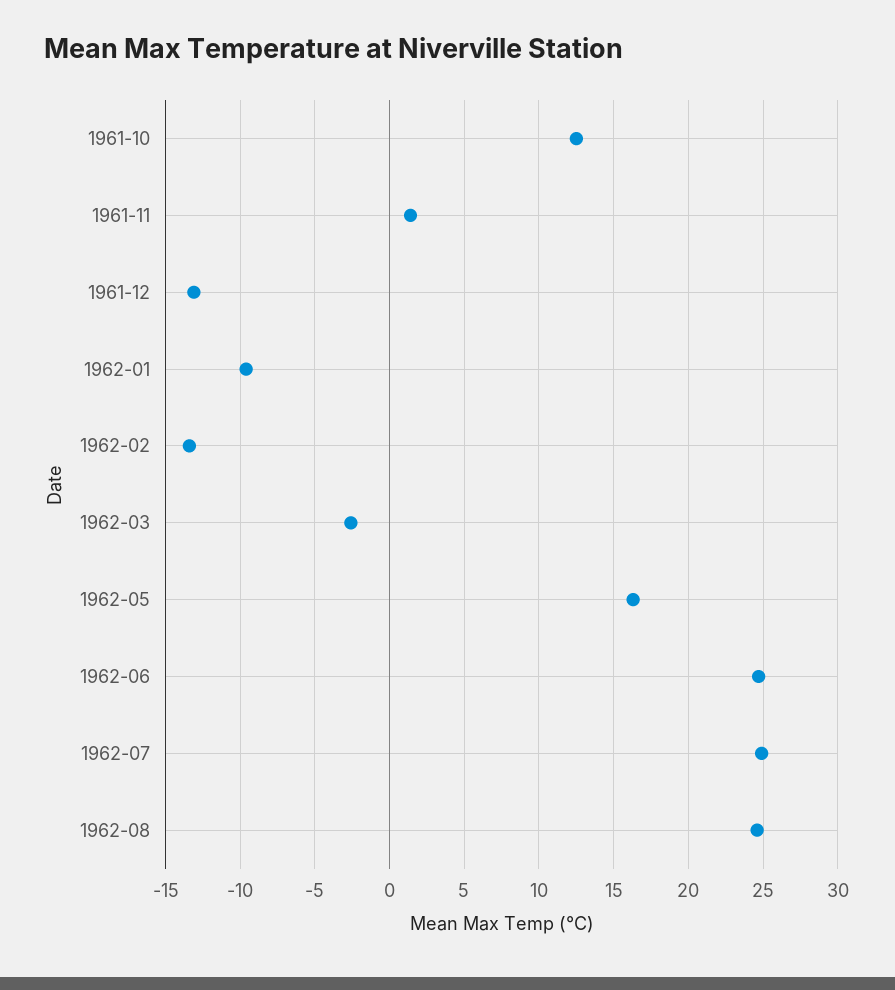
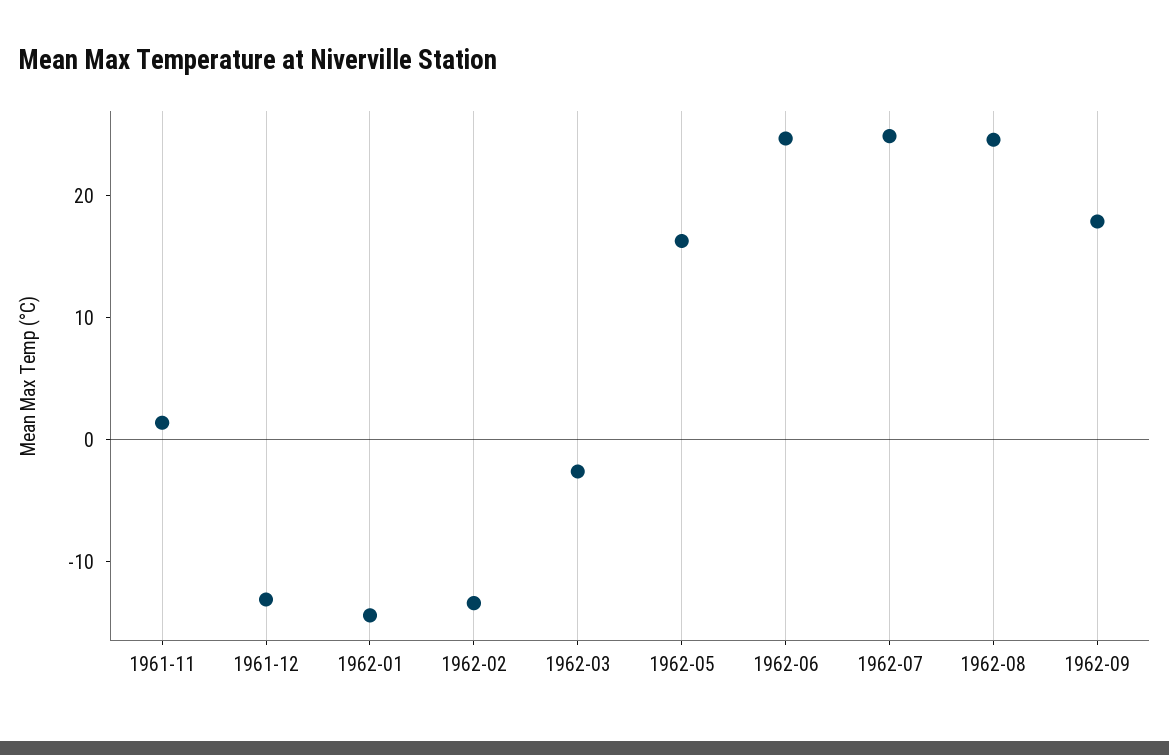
1961-10: 12.5 -> none
1962-01: -9.5 -> -14
1962-09: none -> 18

